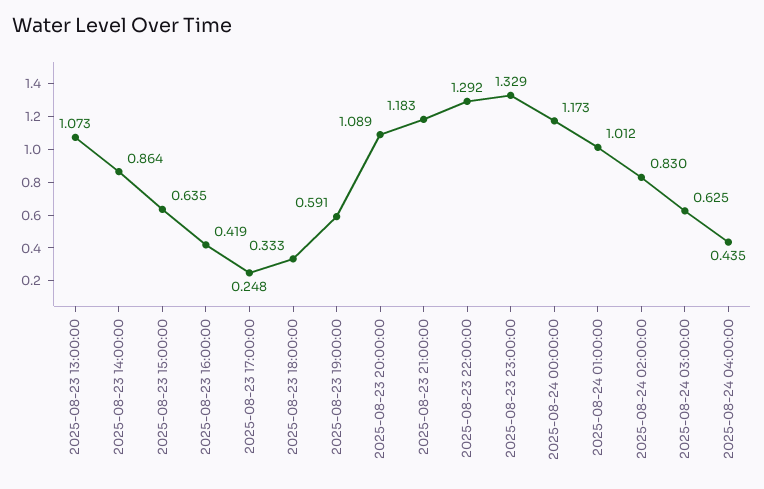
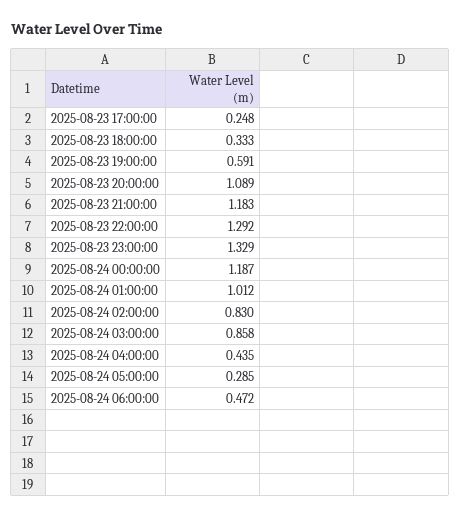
2025-08-23 13:00:00: 1.073 -> none
2025-08-23 14:00:00: 0.864 -> none
2025-08-23 15:00:00: 0.635 -> none
2025-08-23 16:00:00: 0.419 -> none
2025-08-24 00:00:00: 1.173 -> 1.187
2025-08-24 03:00:00: 0.625 -> 0.858
2025-08-24 05:00:00: none -> 0.285
2025-08-24 06:00:00: none -> 0.472

